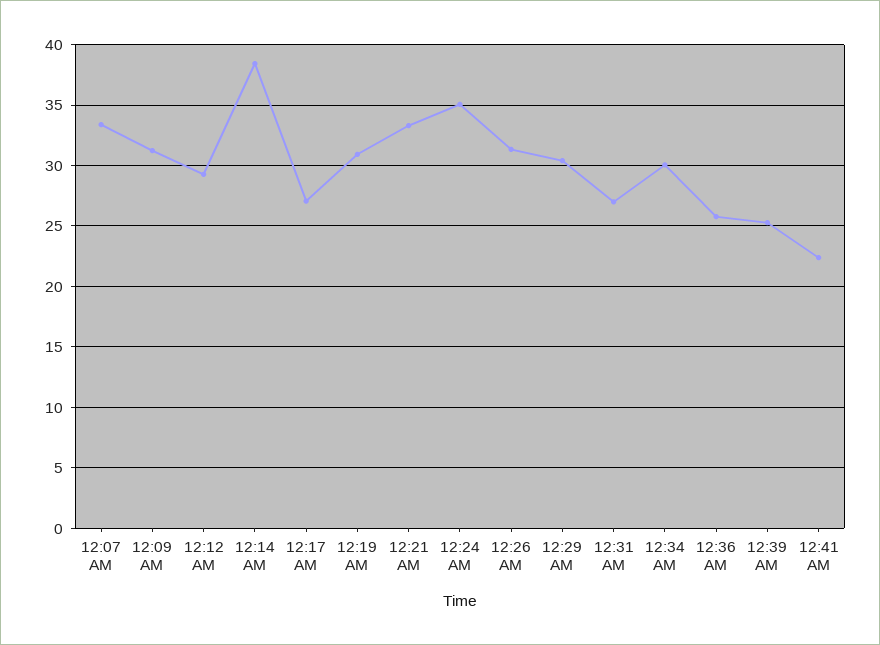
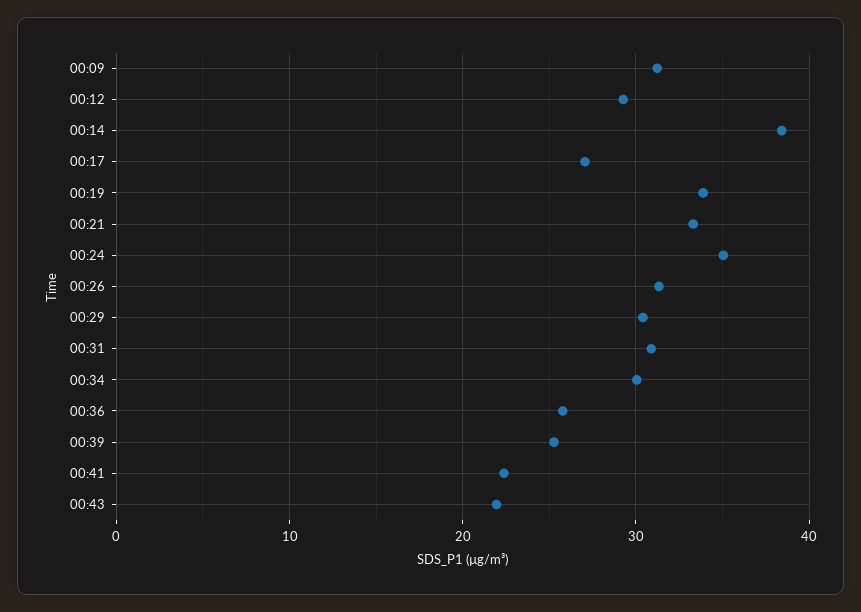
12:07 AM: 33.5 -> none
12:19 AM: 31 -> 34
12:31 AM: 27 -> 31
00:43: none -> 22

